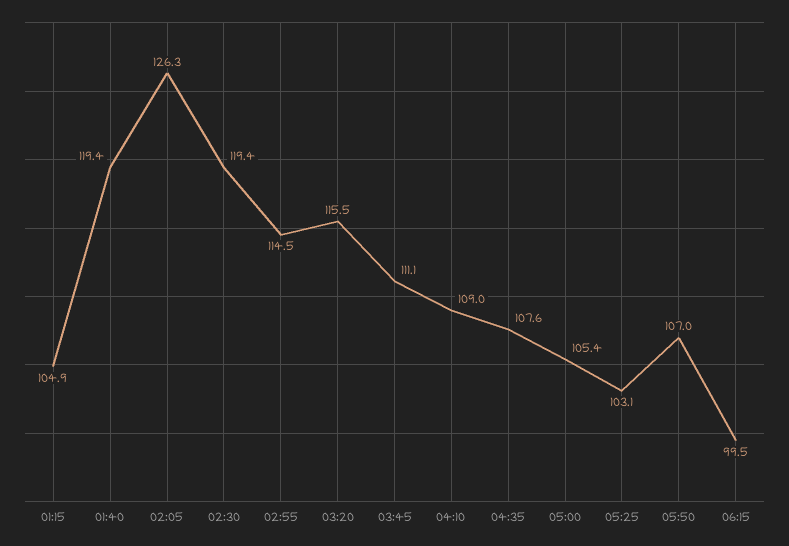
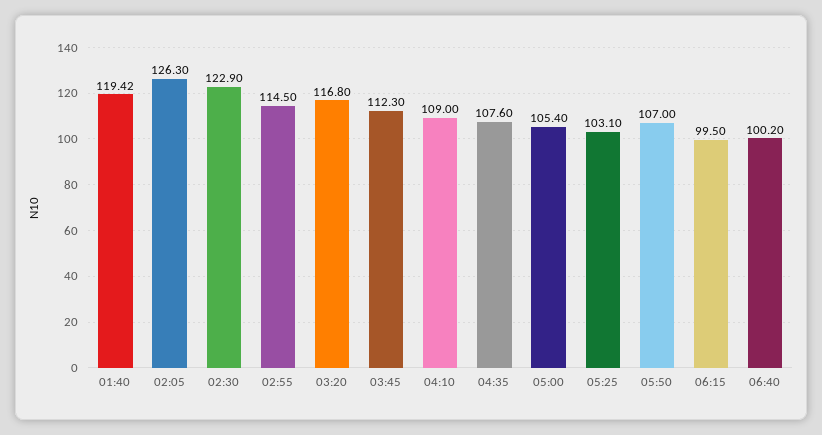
01:15: 104.9 -> none
02:30: 119.4 -> 122.9
03:20: 115.5 -> 116.8
03:45: 111.1 -> 112.3
06:40: none -> 100.2

